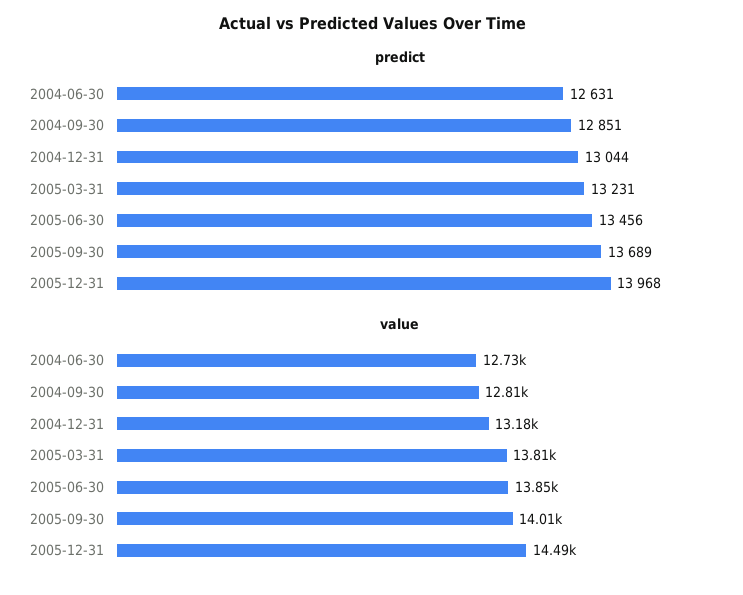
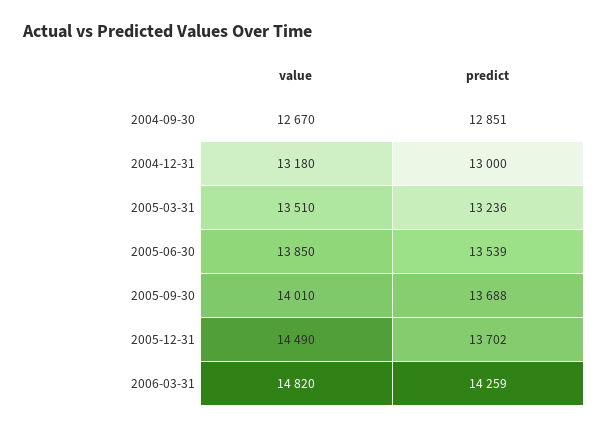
predict, 2004-06-30: 12631 -> none
predict, 2004-12-31: 13044 -> 13000
predict, 2005-03-31: 13231 -> 13236
predict, 2005-06-30: 13456 -> 13539
predict, 2005-09-30: 13689 -> 13688
predict, 2005-12-31: 13968 -> 13702
value, 2004-06-30: 12730 -> none
value, 2004-09-30: 12810 -> 12670
value, 2005-03-31: 13810 -> 13510
value, 2006-03-31: none -> 14820
predict, 2006-03-31: none -> 14259

